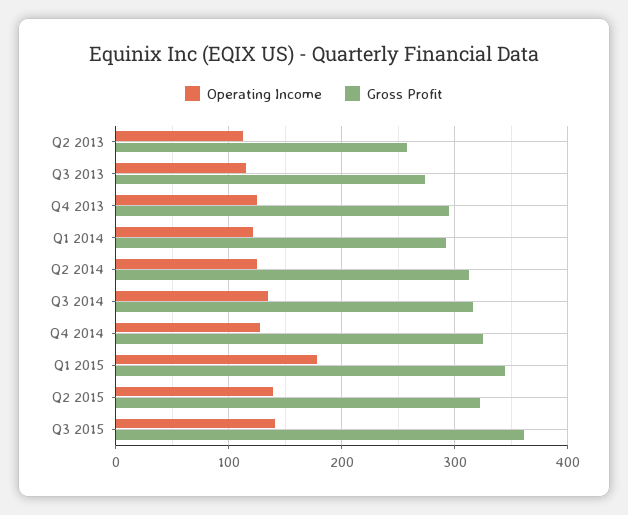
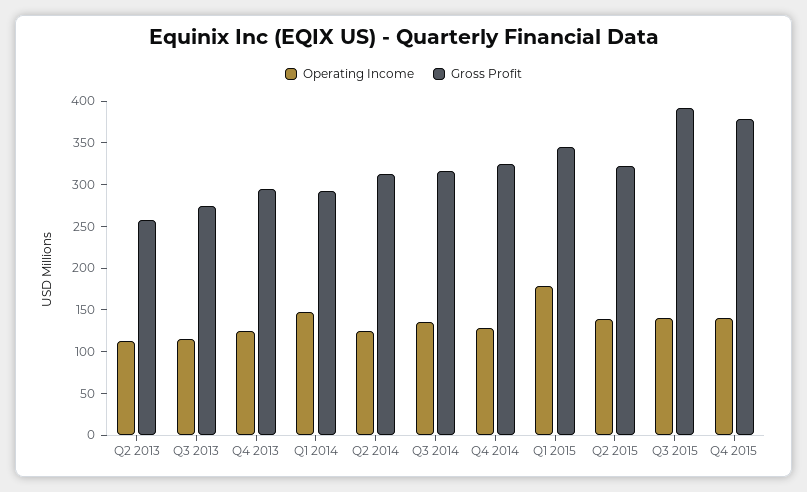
Operating Income, Q1 2014: 120 -> 150
Gross Profit, Q3 2015: 360 -> 390
Operating Income, Q4 2015: none -> 140
Gross Profit, Q4 2015: none -> 380

